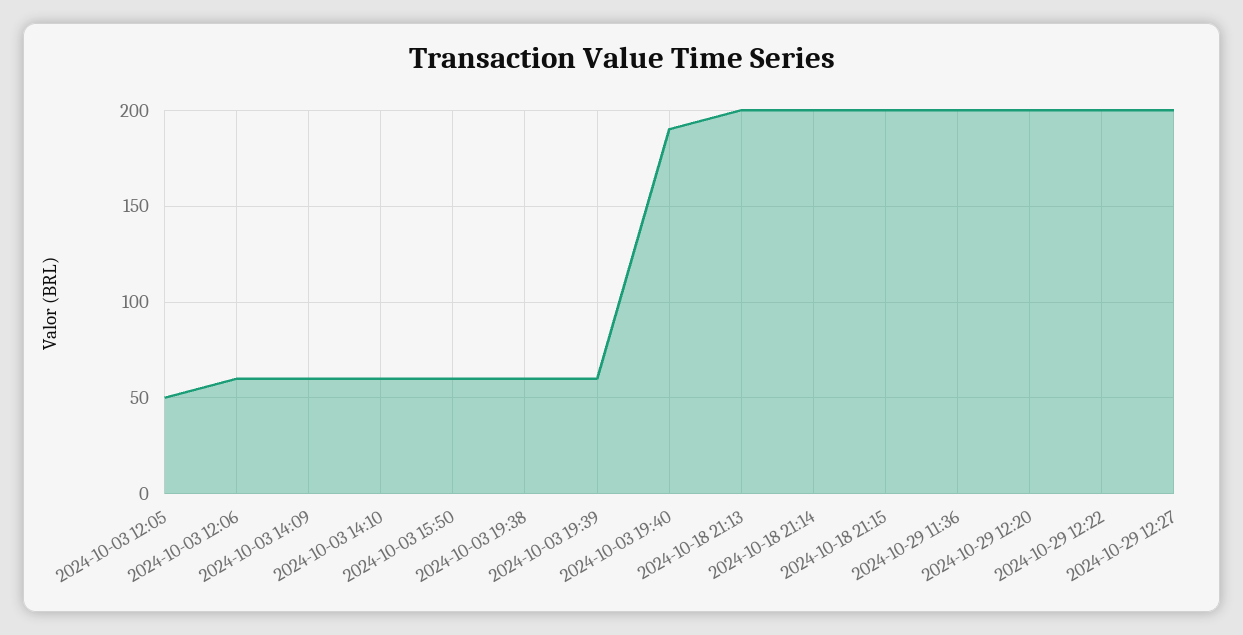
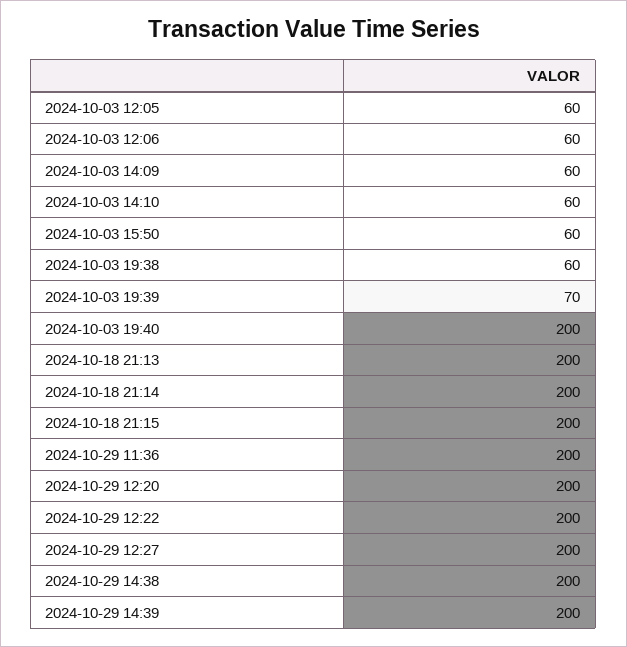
2024-10-03 12:05: 50 -> 60
2024-10-03 19:39: 60 -> 70
2024-10-03 19:40: 190 -> 200
2024-10-29 14:38: none -> 200
2024-10-29 14:39: none -> 200

